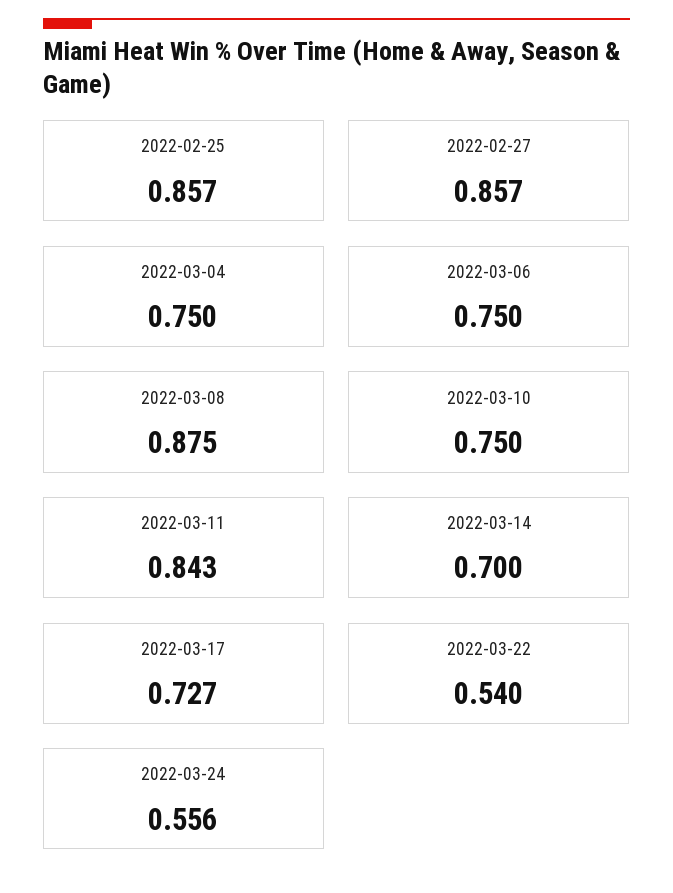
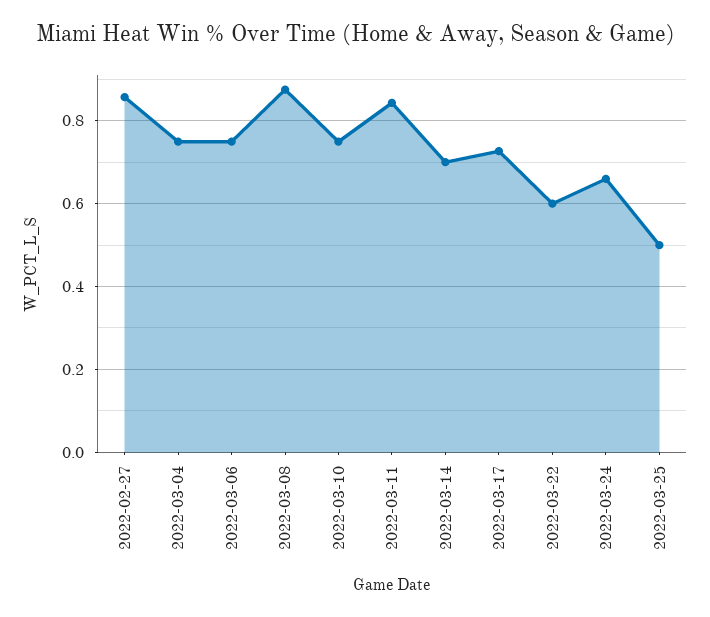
2022-02-25: 0.857 -> none
2022-03-22: 0.54 -> 0.6
2022-03-24: 0.556 -> 0.66
2022-03-25: none -> 0.5

